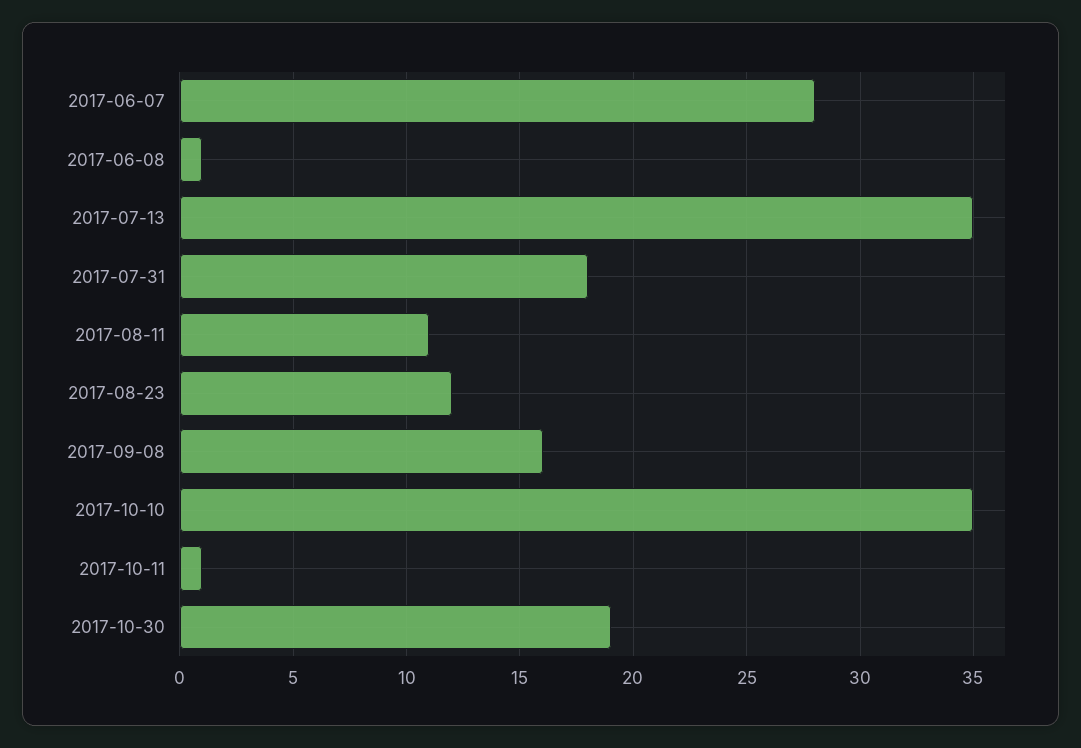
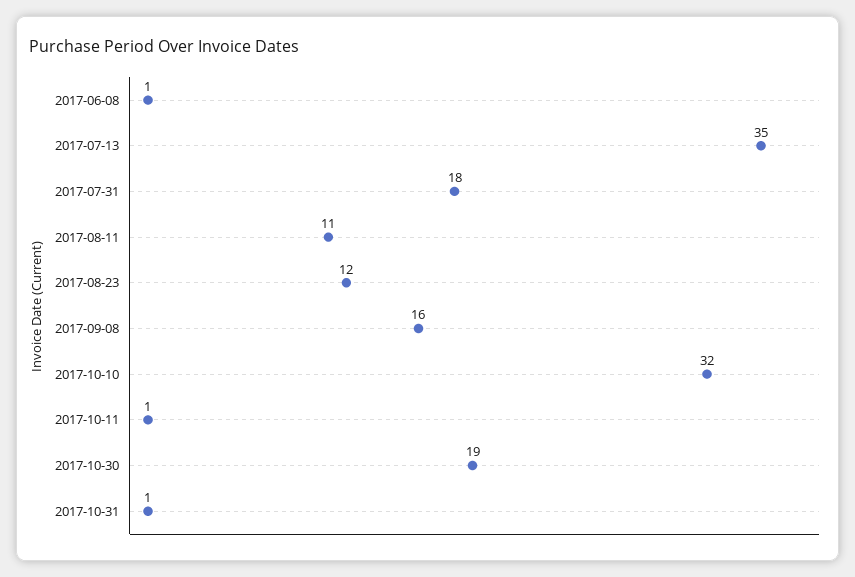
2017-06-07: 28 -> none
2017-10-10: 35 -> 32
2017-10-31: none -> 1

